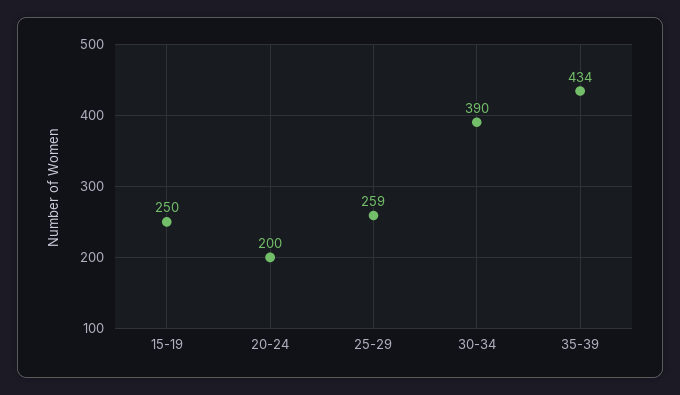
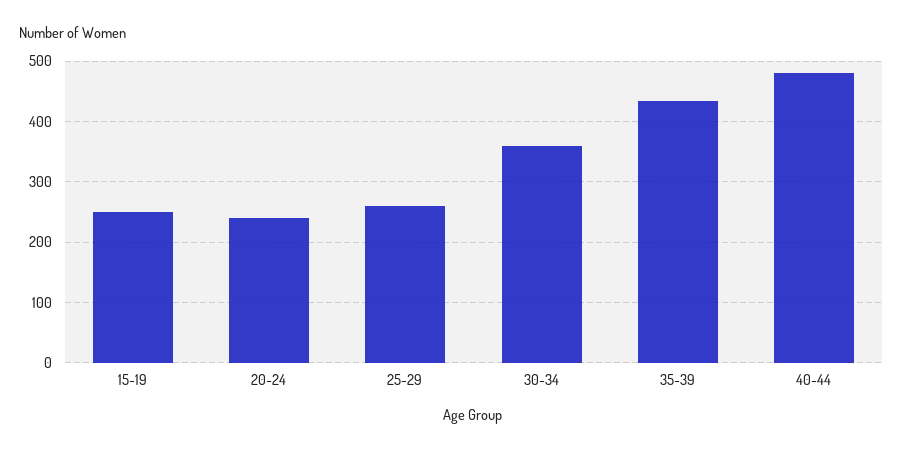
20-24: 200 -> 240
30-34: 390 -> 360
40-44: none -> 480

